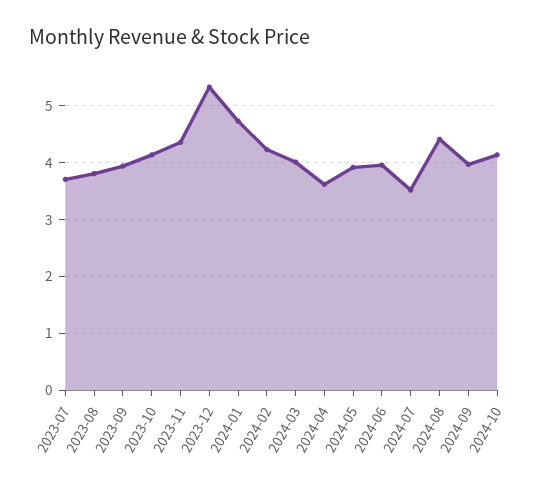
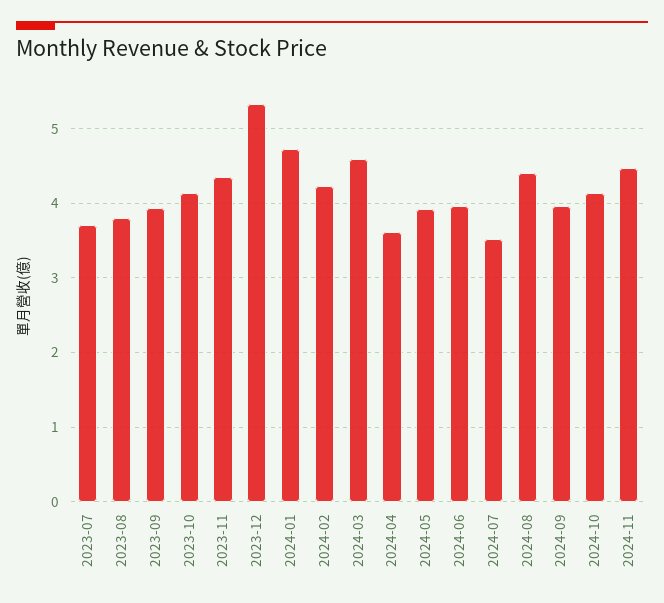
2024-03: 4 -> 4.6
2024-11: none -> 4.5

